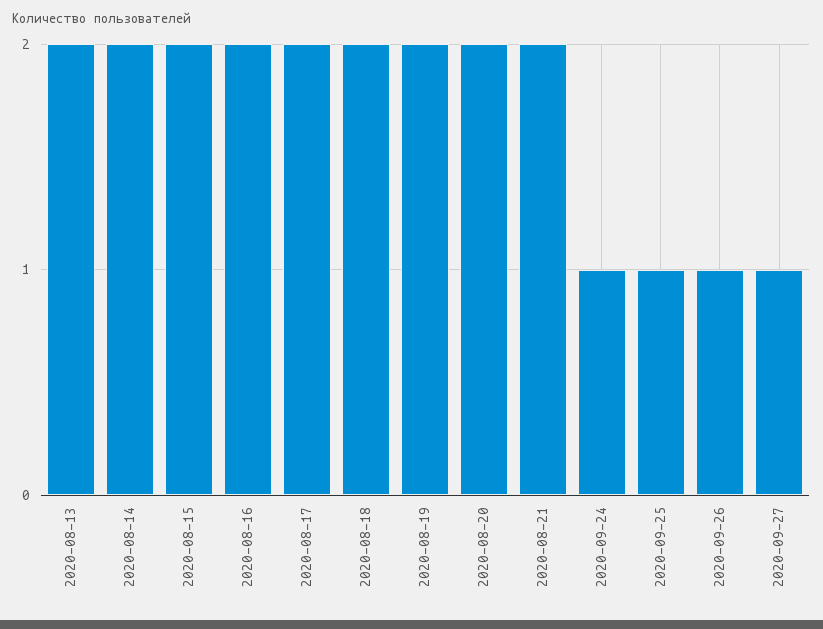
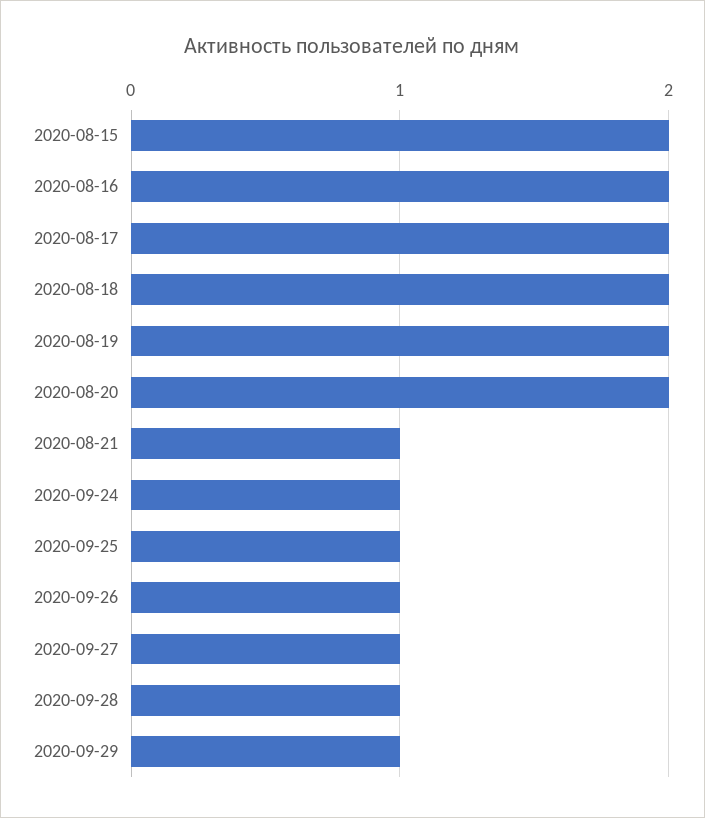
2020-08-13: 2 -> none
2020-08-14: 2 -> none
2020-08-21: 2 -> 1
2020-09-28: none -> 1
2020-09-29: none -> 1

